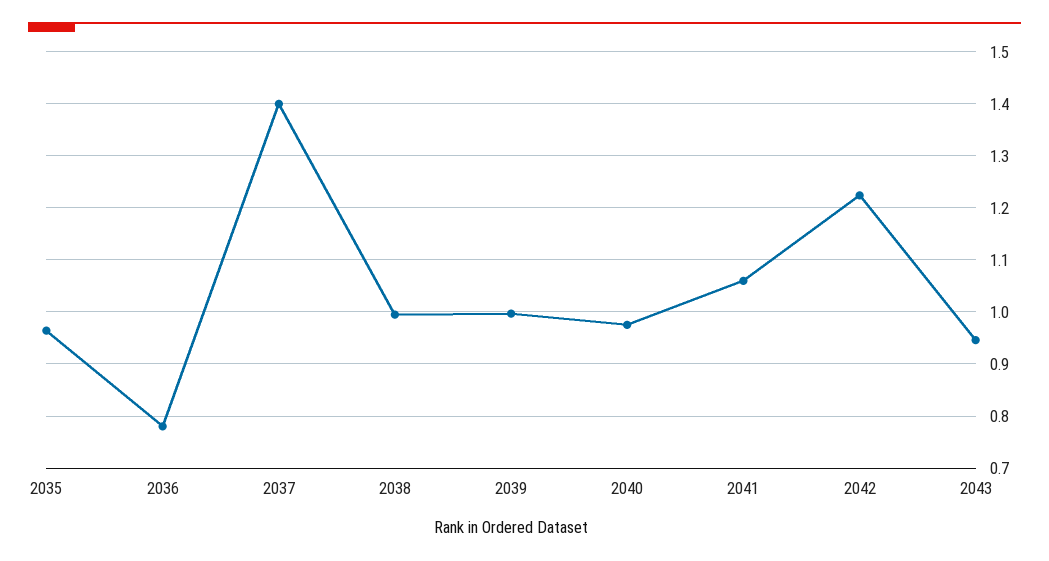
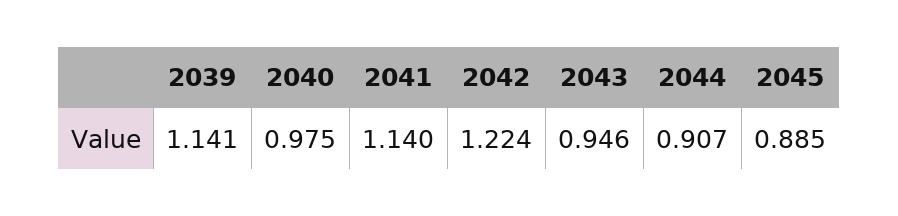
2035: 0.96 -> none
2036: 0.78 -> none
2037: 1.4 -> none
2038: 1 -> none
2039: 1 -> 1.141
2041: 1.06 -> 1.14
2044: none -> 0.907
2045: none -> 0.885

